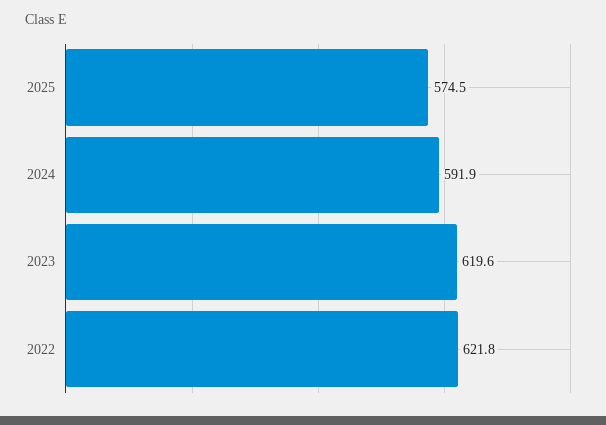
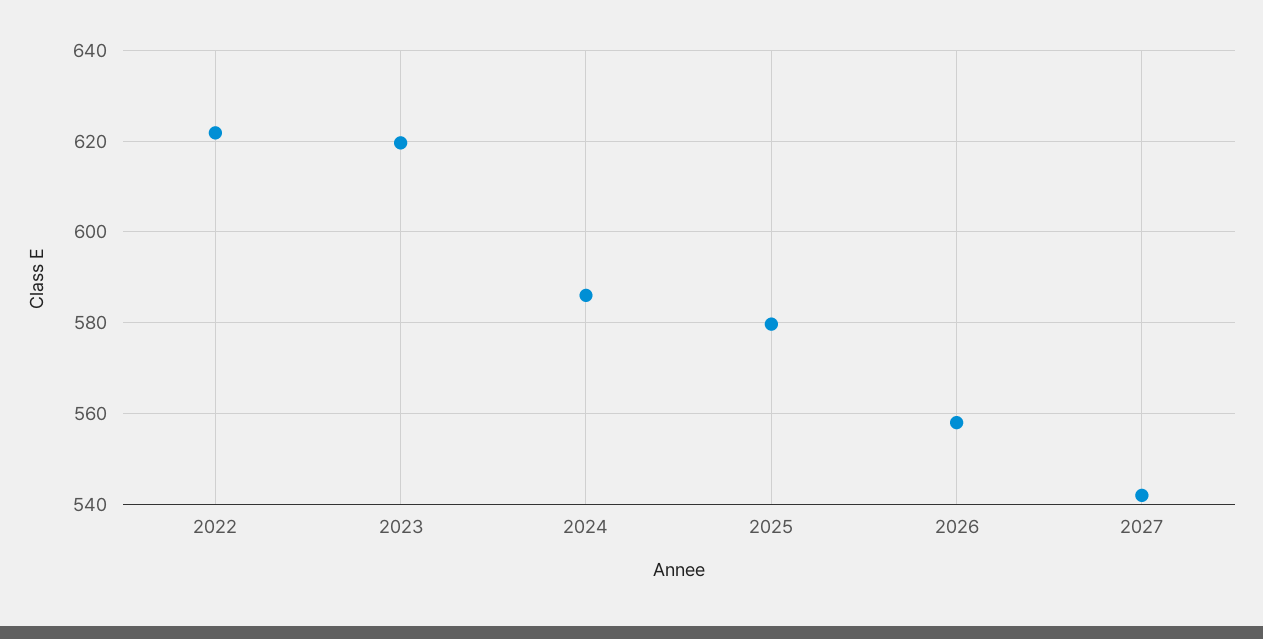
2025: 574.5 -> 580
2024: 591.9 -> 586
2026: none -> 558
2027: none -> 542

